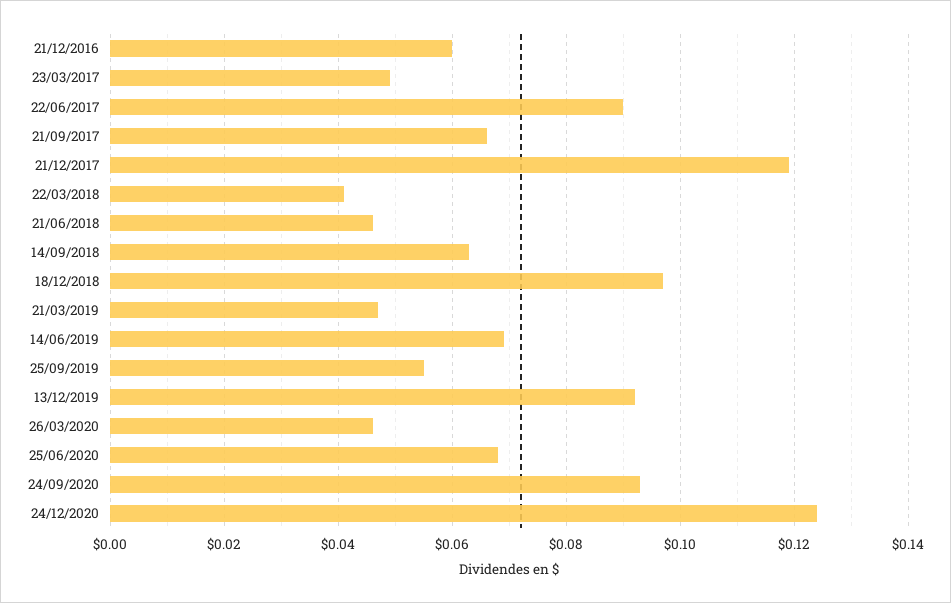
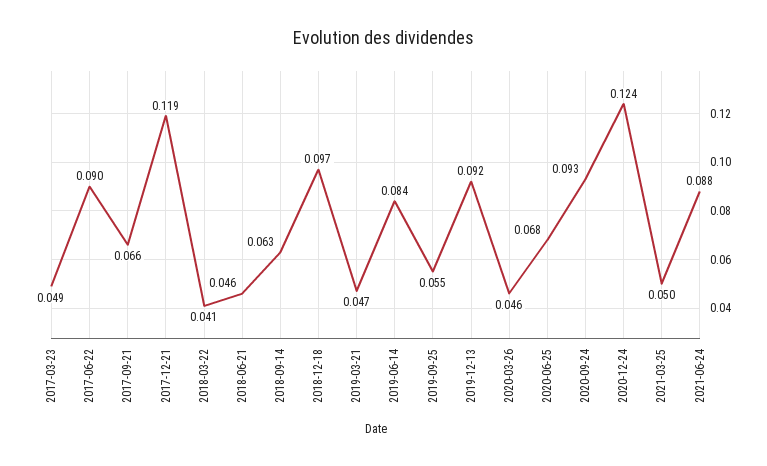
21/12/2016: 0.06 -> none
14/06/2019: 0.07 -> 0.084
2021-03-25: none -> 0.05
2021-06-24: none -> 0.088

